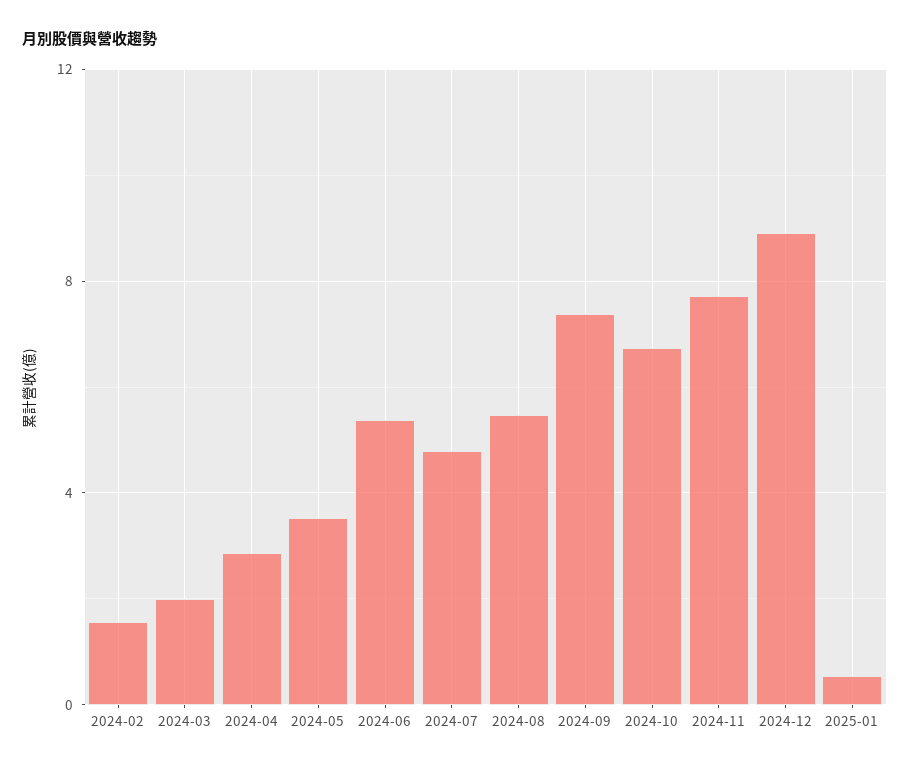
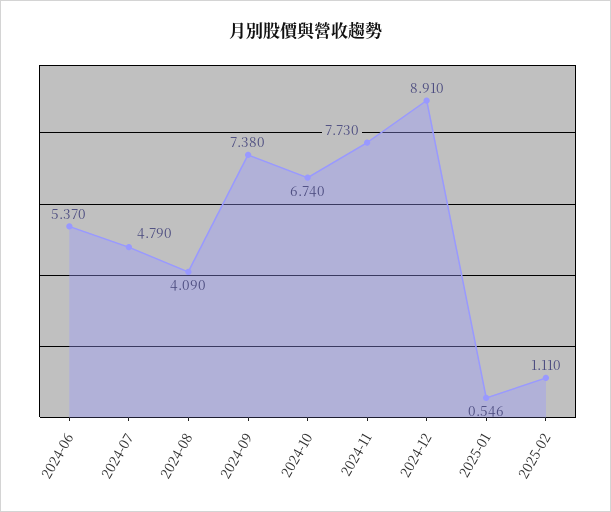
2024-02: 1.5 -> none
2024-03: 2 -> none
2024-04: 3 -> none
2024-05: 3.5 -> none
2024-08: 5.5 -> 4.09
2025-02: none -> 1.11

